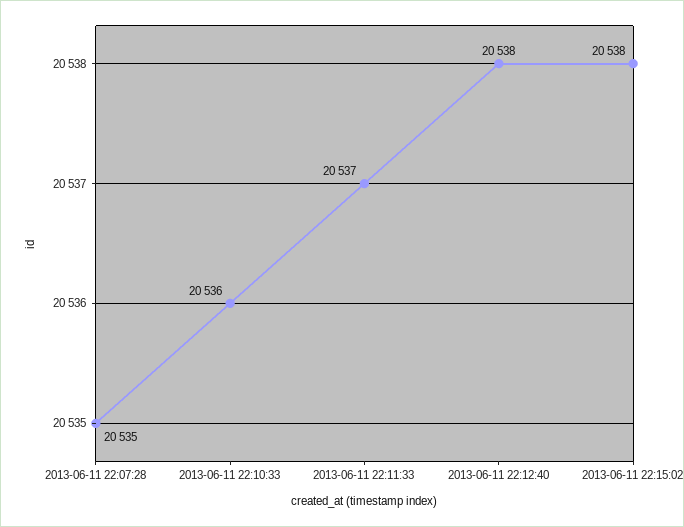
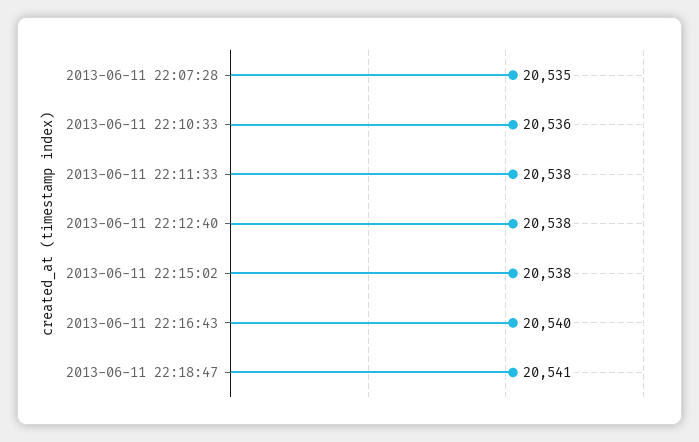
2013-06-11 22:11:33: 20537 -> 20538
2013-06-11 22:16:43: none -> 20540
2013-06-11 22:18:47: none -> 20541

